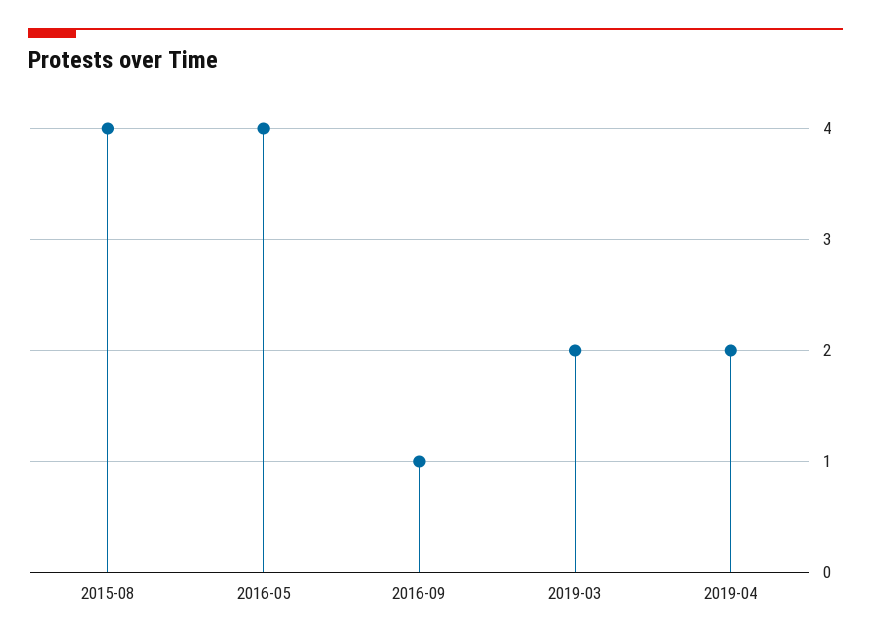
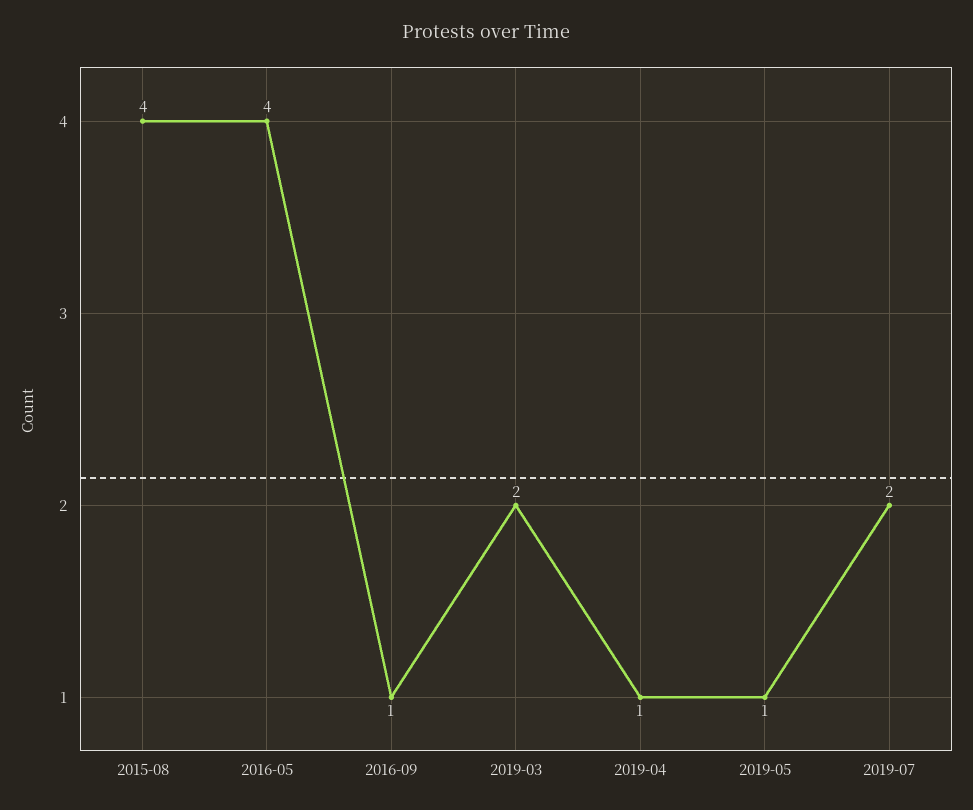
2019-04: 2 -> 1
2019-05: none -> 1
2019-07: none -> 2

